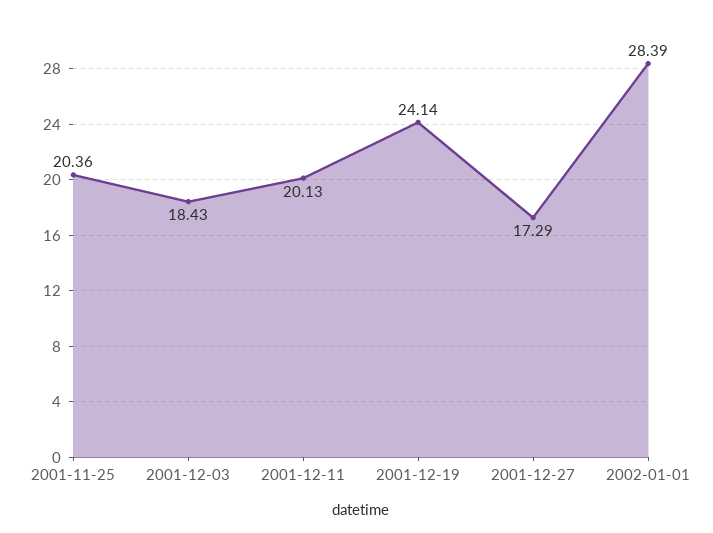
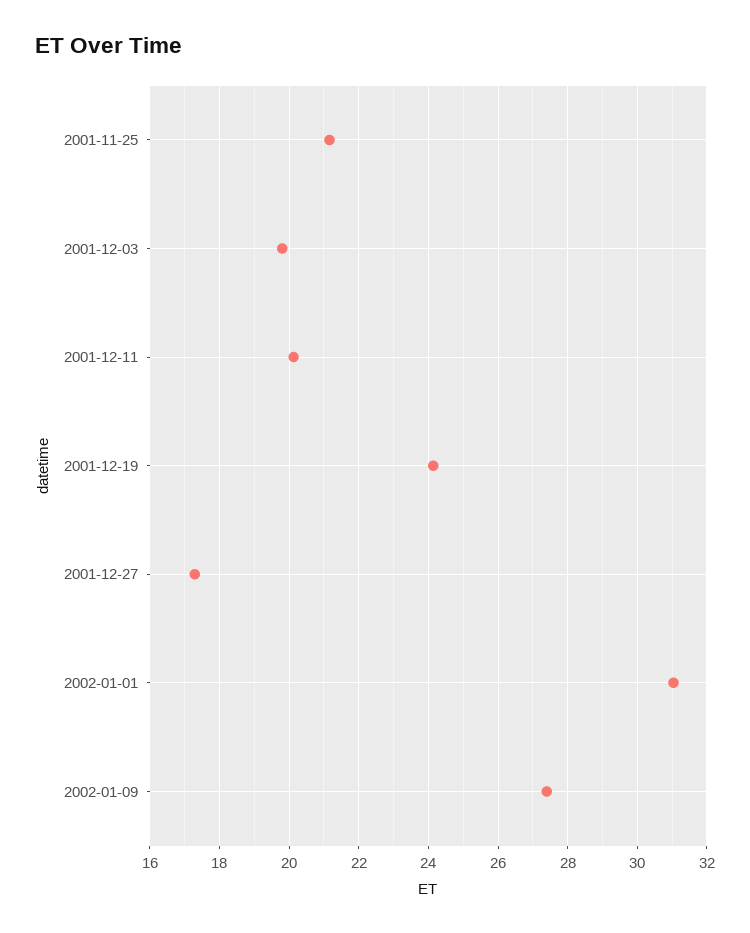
2001-11-25: 20.36 -> 21.2
2001-12-03: 18.43 -> 19.8
2002-01-01: 28.39 -> 31
2002-01-09: none -> 27.4

